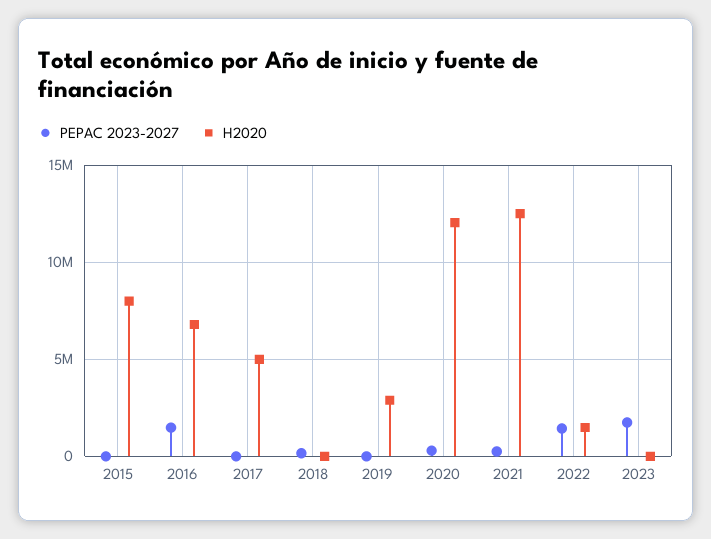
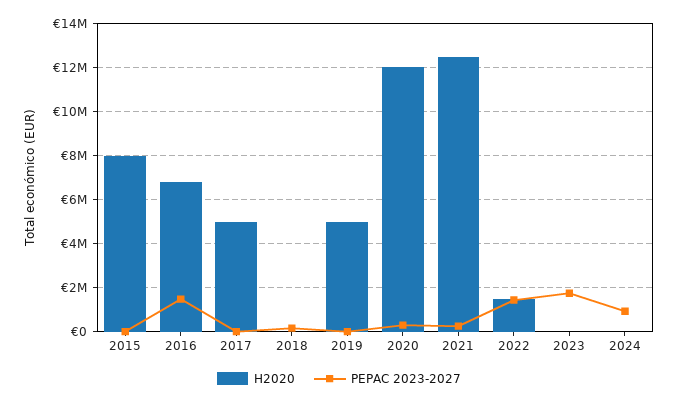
H2020, 2019: 3000000 -> 5000000
H2020, 2024: none -> 0
PEPAC 2023-2027, 2024: none -> 1000000

